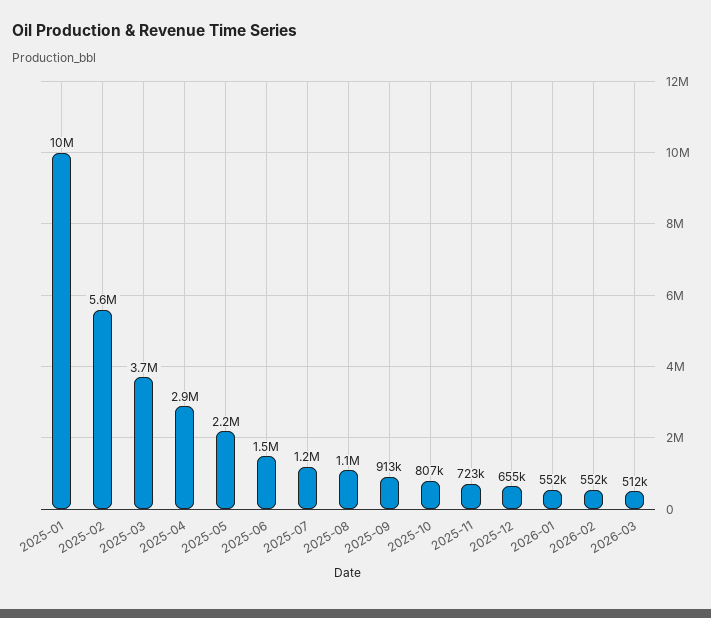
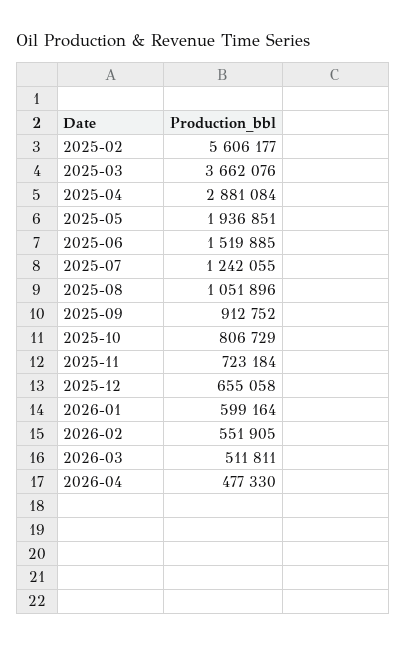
2025-01: 10000000 -> none
2025-05: 2200000 -> 1936851
2026-01: 552000 -> 599164
2026-04: none -> 477330

